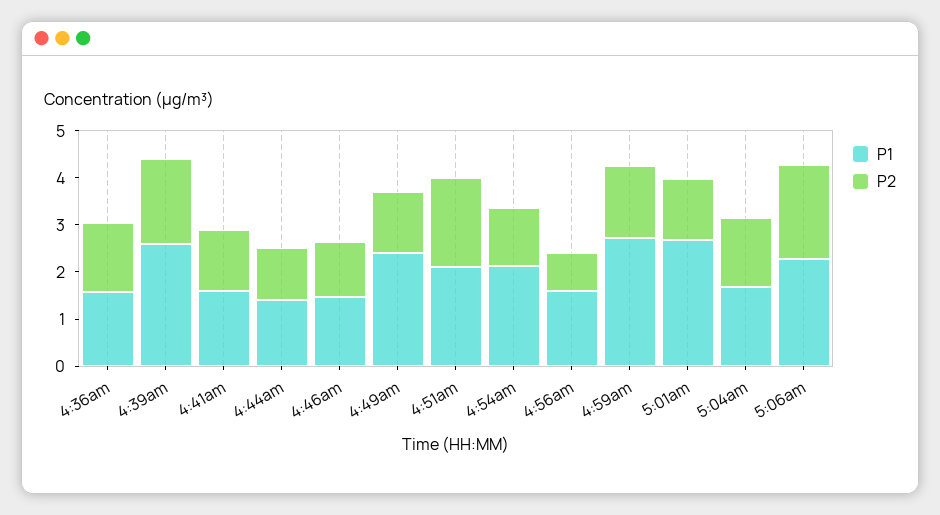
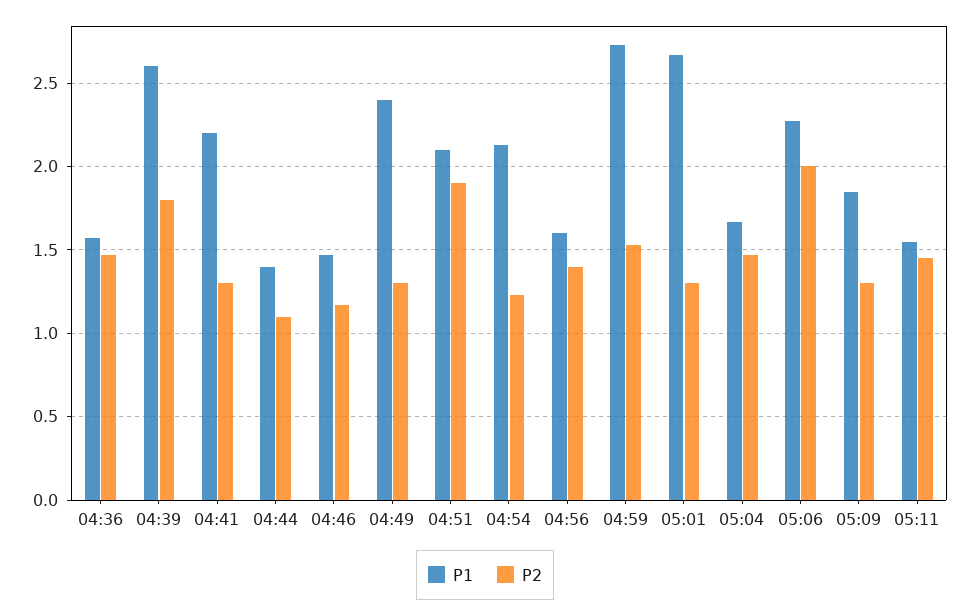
P1, 4:41am: 1.6 -> 2.2
P2, 4:56am: 0.8 -> 1.4
P1, 05:09: none -> 1.85
P2, 05:09: none -> 1.3
P1, 05:11: none -> 1.55
P2, 05:11: none -> 1.45

